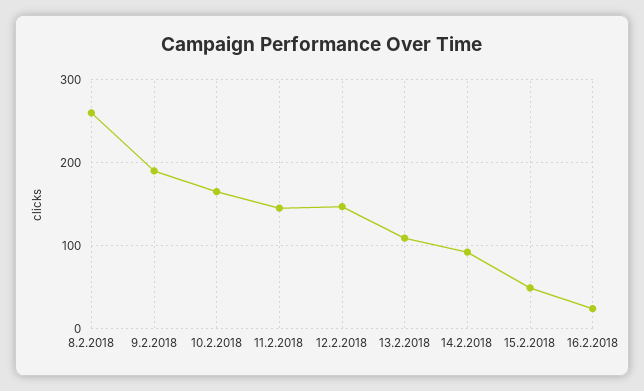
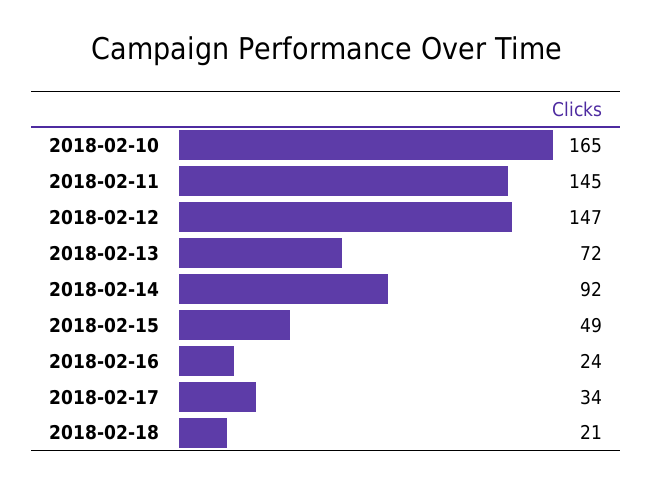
8.2.2018: 260 -> none
9.2.2018: 190 -> none
13.2.2018: 110 -> 72
2018-02-17: none -> 34
2018-02-18: none -> 21

